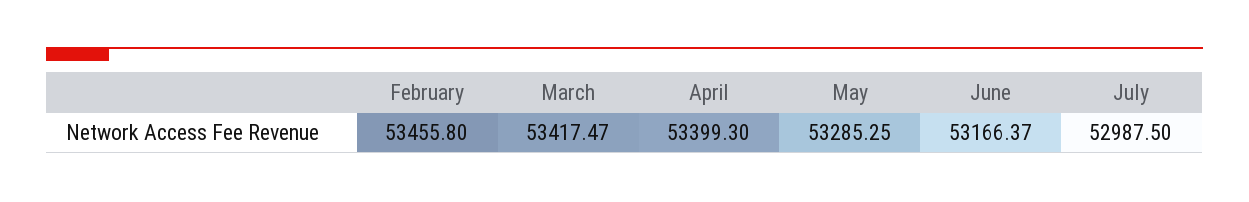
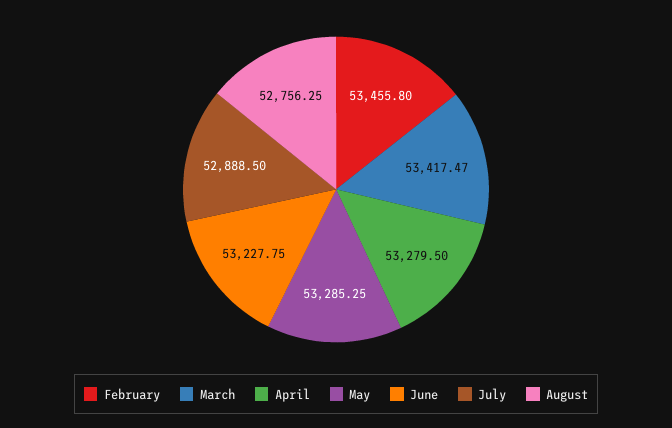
April: 53399.3 -> 53279.5
June: 53166.37 -> 53227.75
July: 52987.5 -> 52888.5
August: none -> 52756.25

